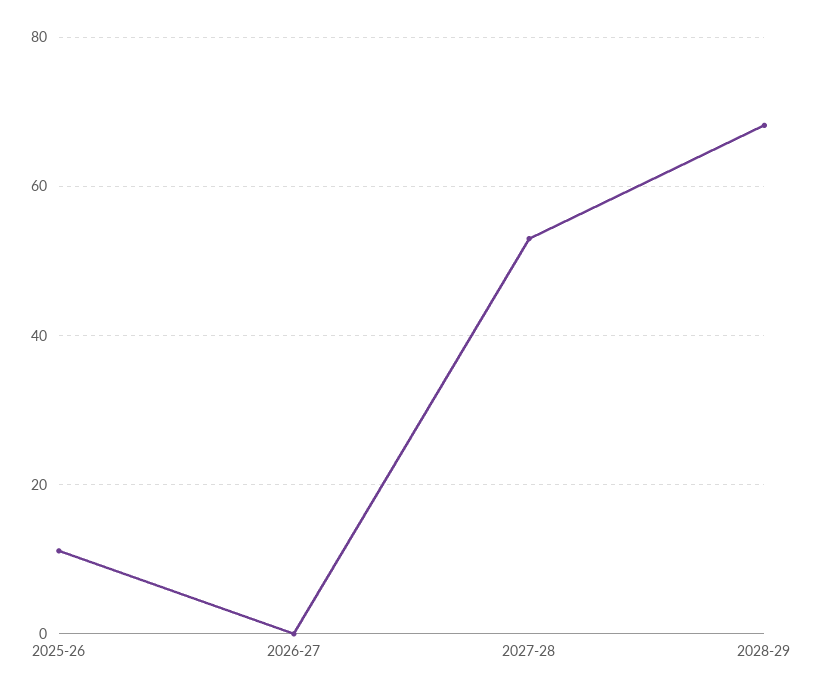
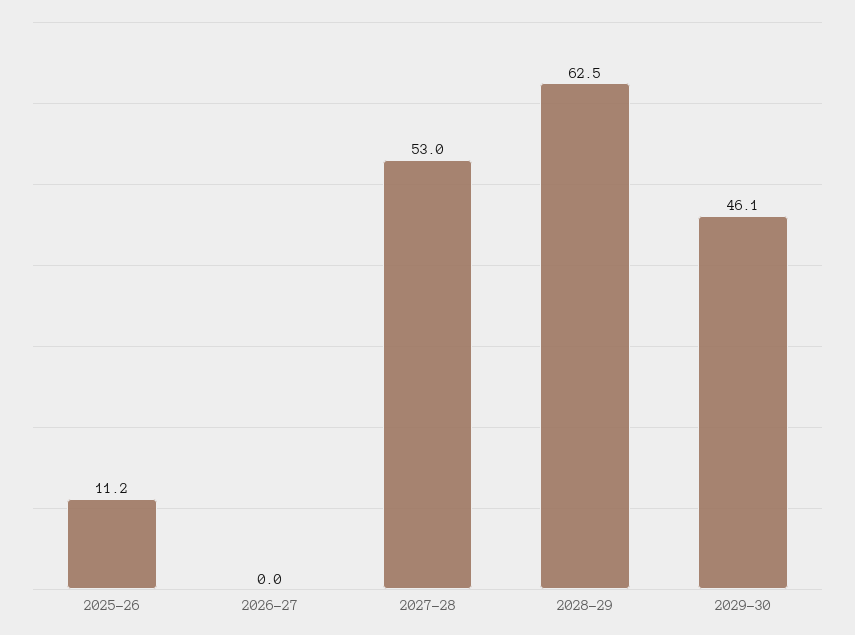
2028-29: 68 -> 62.5
2029-30: none -> 46.1

